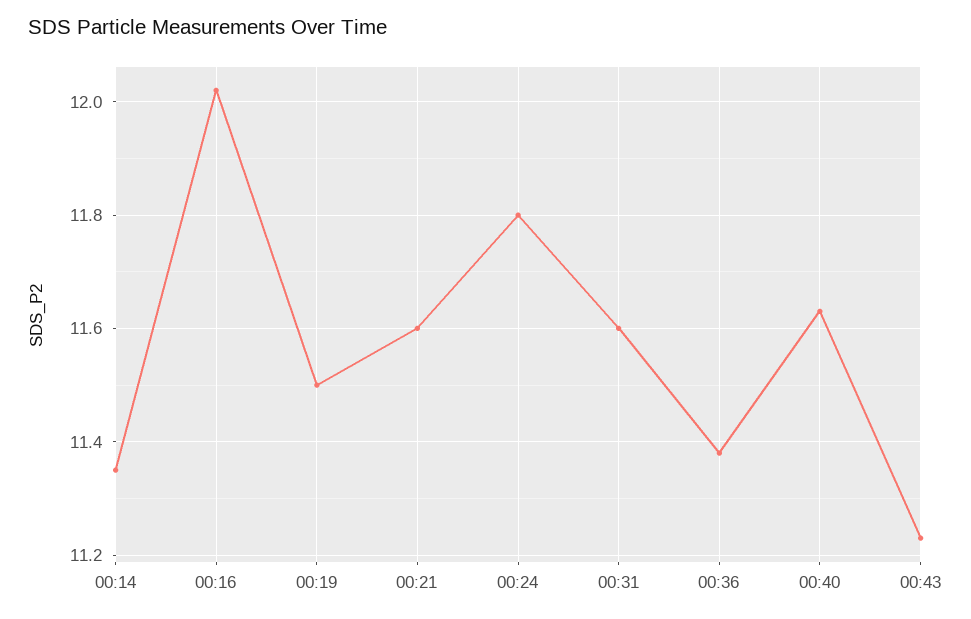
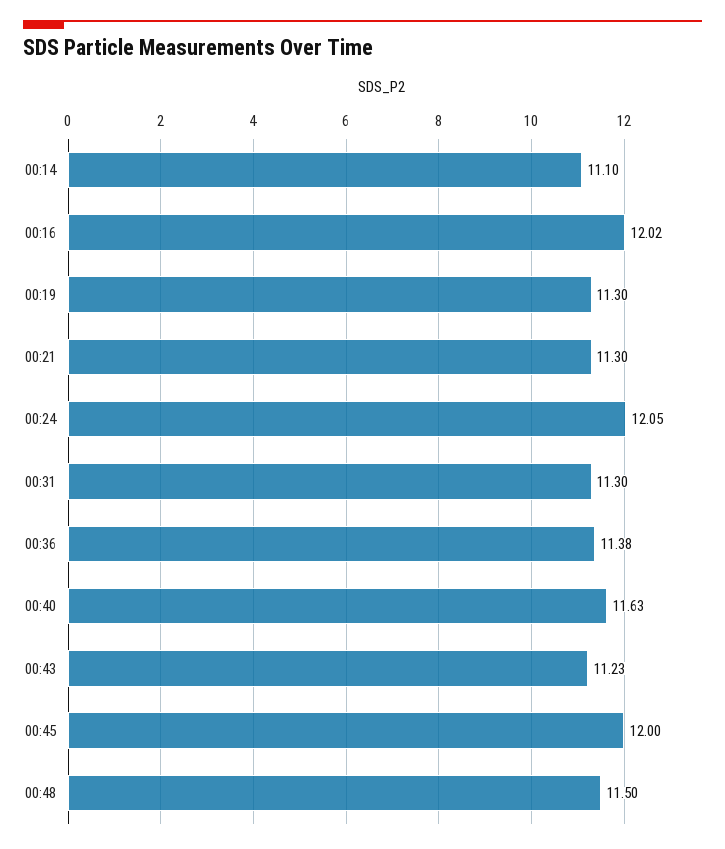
00:14: 11.35 -> 11.1
00:19: 11.5 -> 11.3
00:21: 11.6 -> 11.3
00:24: 11.8 -> 12.05
00:31: 11.6 -> 11.3
00:45: none -> 12
00:48: none -> 11.5

